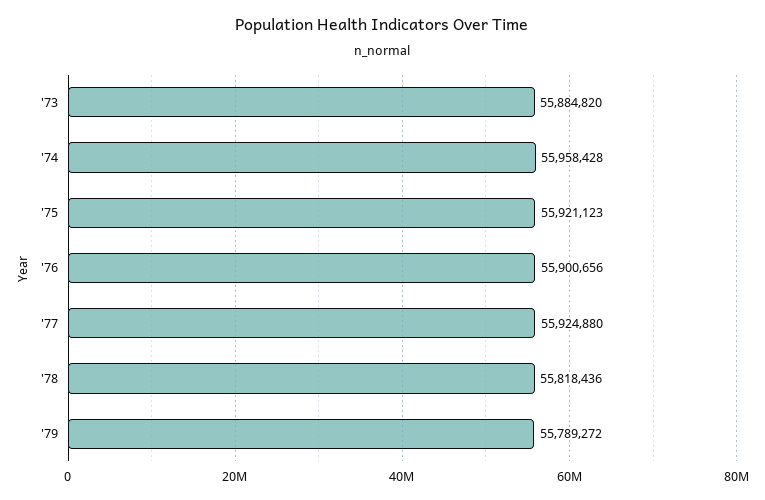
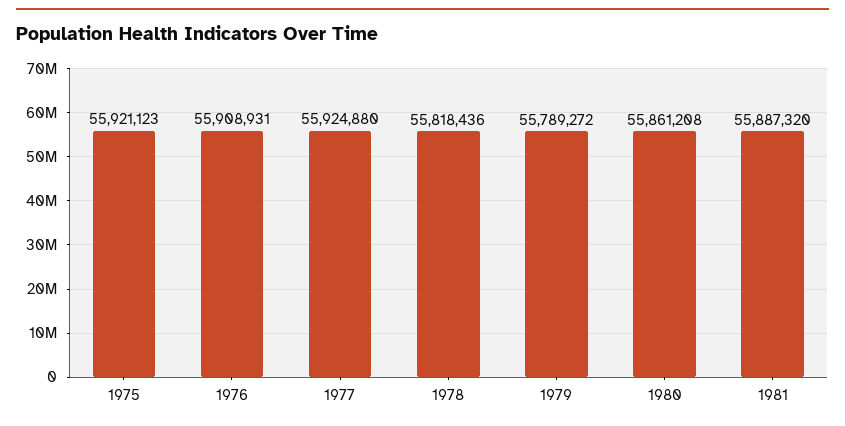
'73: 55884820 -> none
'74: 55958428 -> none
'76: 55900656 -> 55908931
1980: none -> 55861208
1981: none -> 55887320

